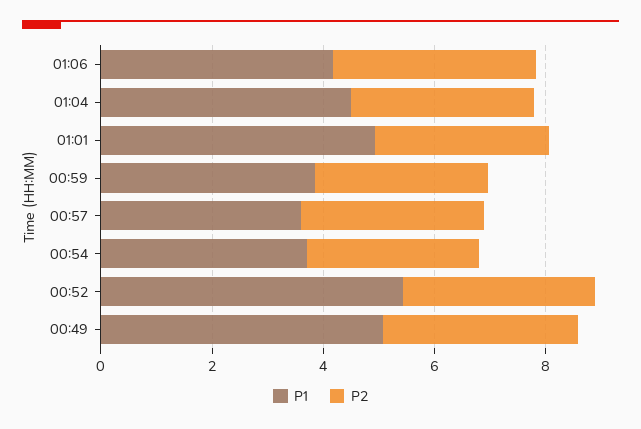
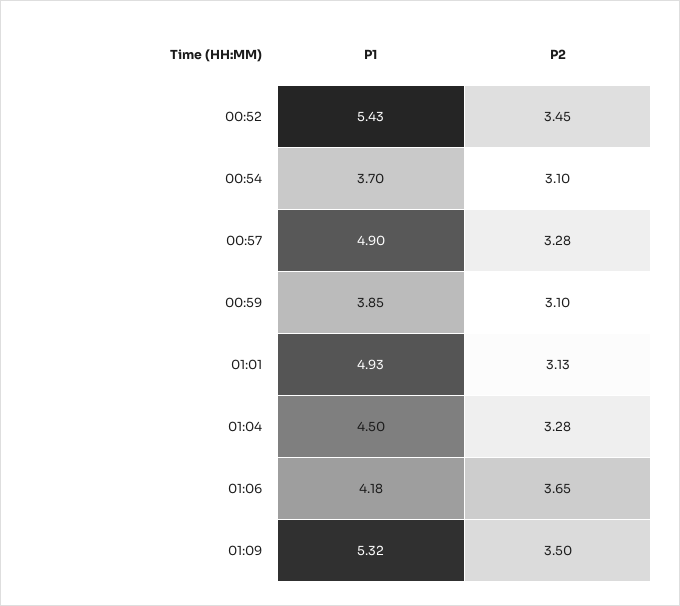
P1, 00:57: 3.5 -> 4.9
P1, 00:49: 5 -> none
P2, 00:49: 3.5 -> none
P1, 01:09: none -> 5.32
P2, 01:09: none -> 3.5

